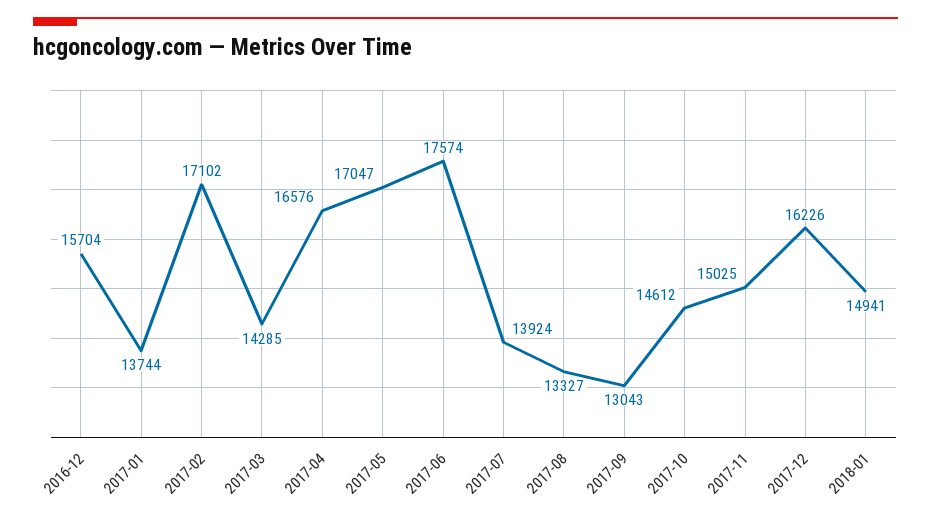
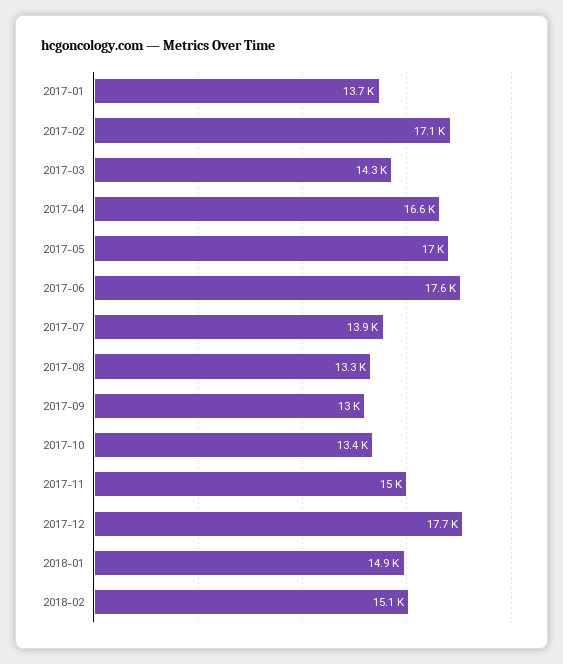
2016-12: 15704 -> none
2017-10: 14612 -> 13400
2017-12: 16226 -> 17700
2018-02: none -> 15100

